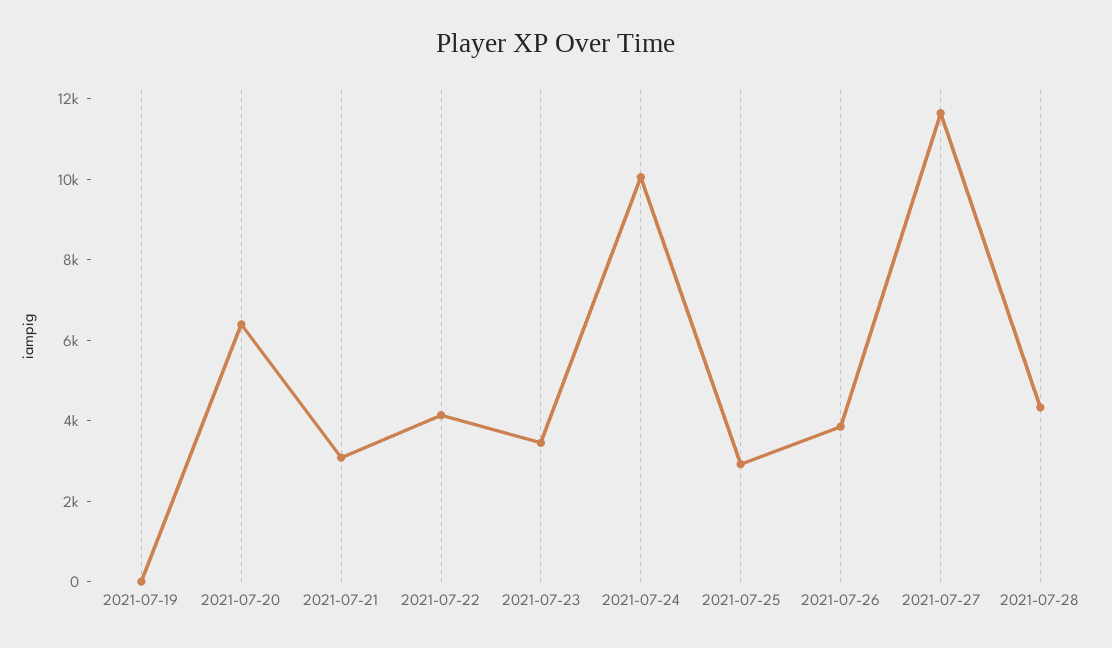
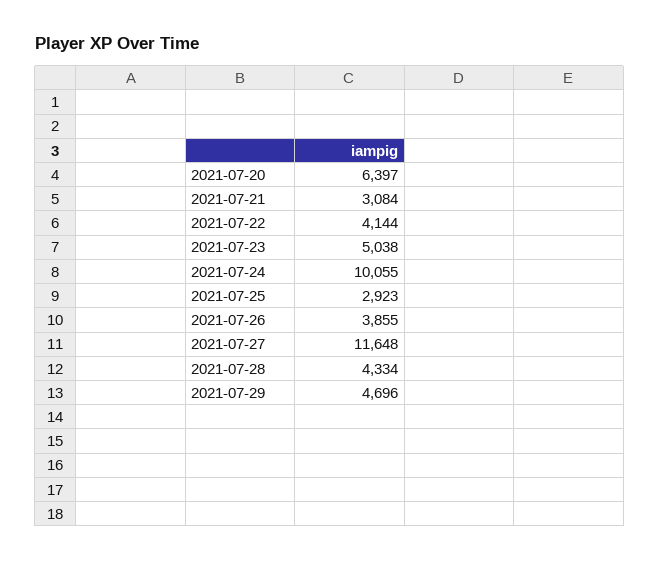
2021-07-19: 0 -> none
2021-07-23: 3500 -> 5038
2021-07-29: none -> 4696

